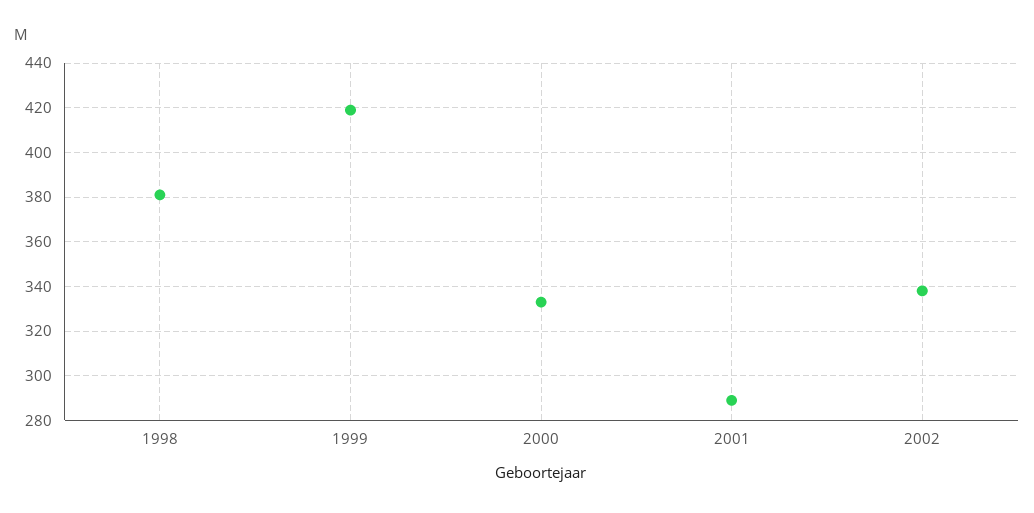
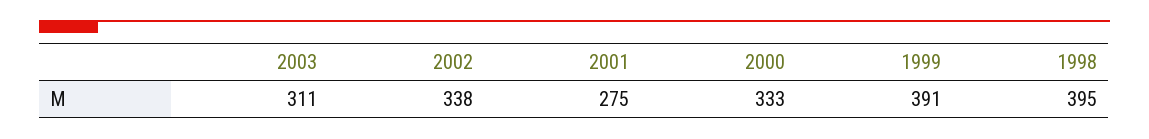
1998: 380 -> 395
1999: 420 -> 391
2001: 290 -> 275
2003: none -> 311

